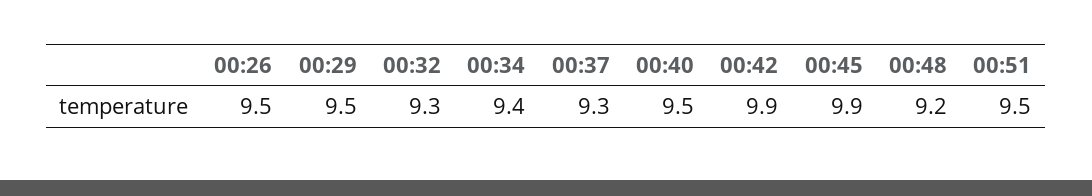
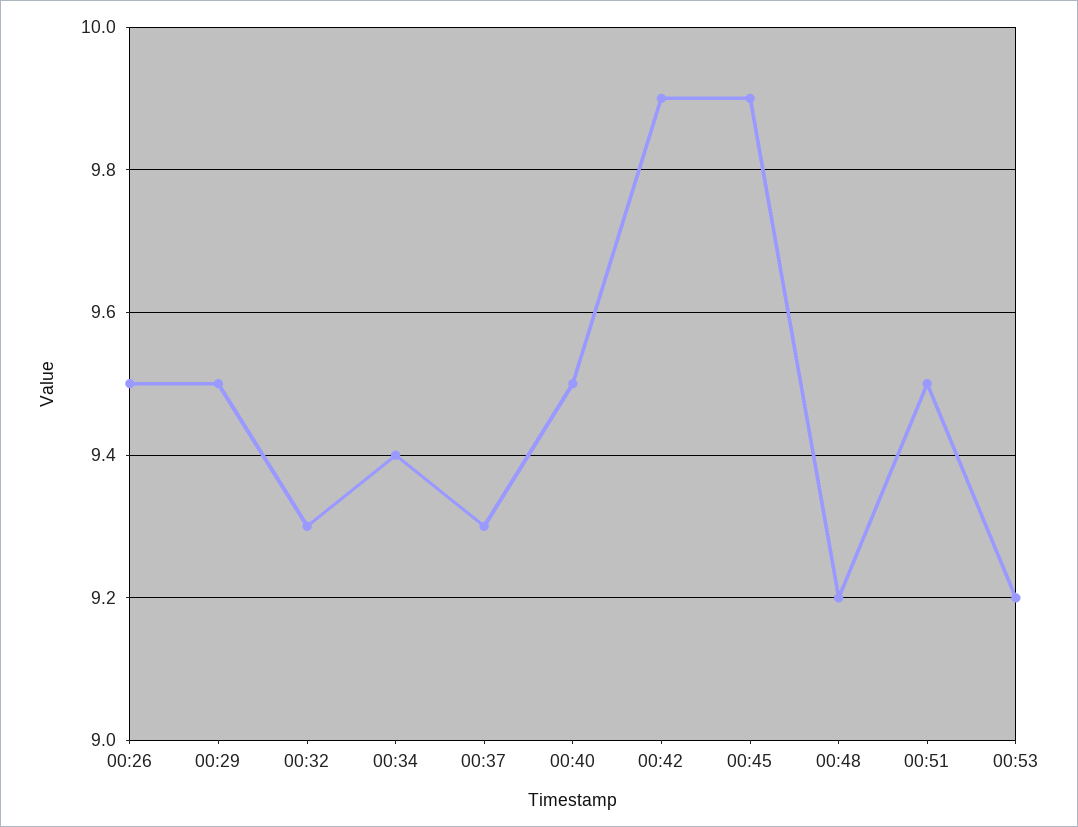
00:53: none -> 9.2

